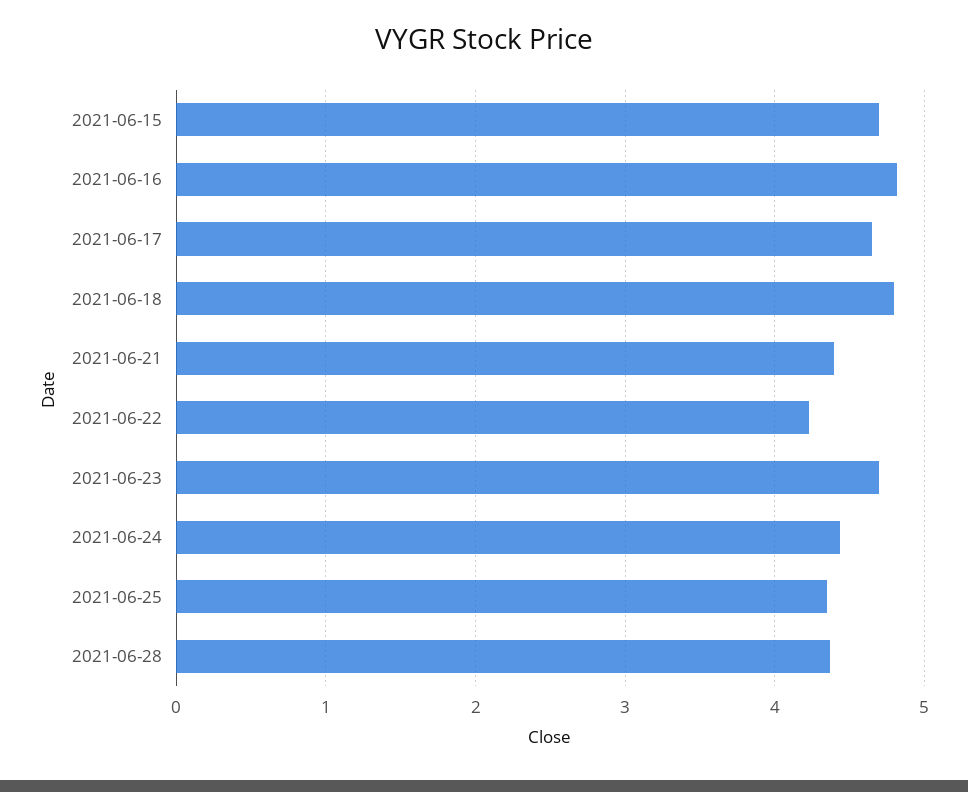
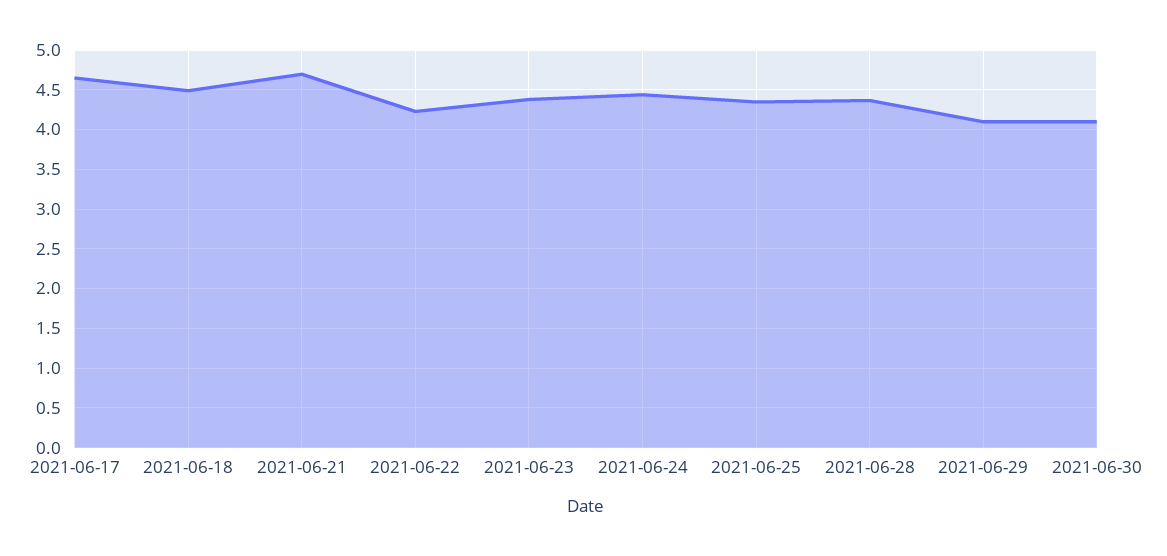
2021-06-15: 4.7 -> none
2021-06-16: 4.8 -> none
2021-06-18: 4.8 -> 4.5
2021-06-21: 4.4 -> 4.7
2021-06-23: 4.7 -> 4.4
2021-06-29: none -> 4.1
2021-06-30: none -> 4.1

